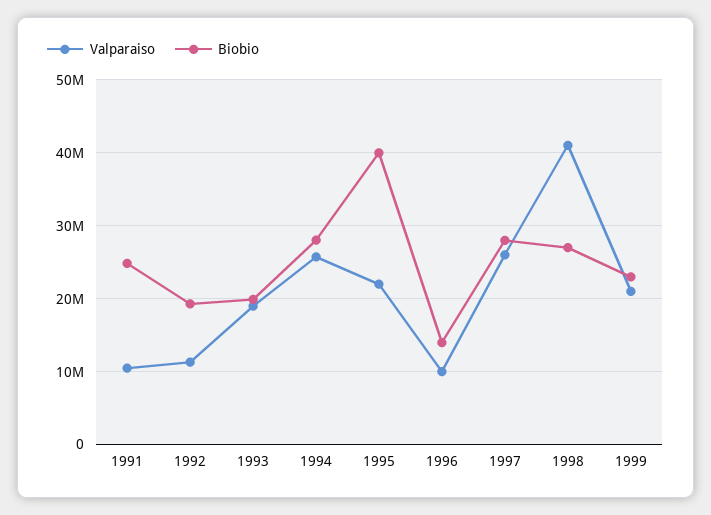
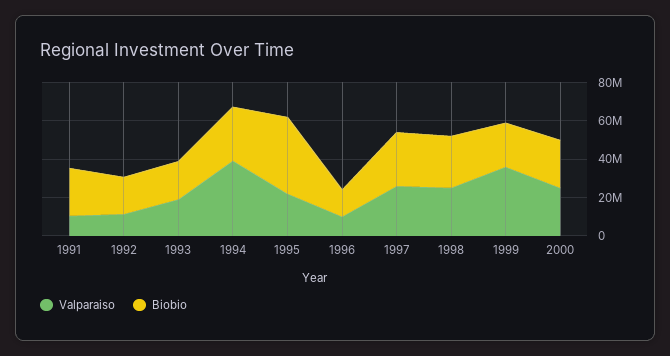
Valparaiso, 1994: 26000000 -> 40000000
Valparaiso, 1998: 41000000 -> 25000000
Valparaiso, 1999: 21000000 -> 35000000
Valparaiso, 2000: none -> 25000000
Biobio, 2000: none -> 25000000

